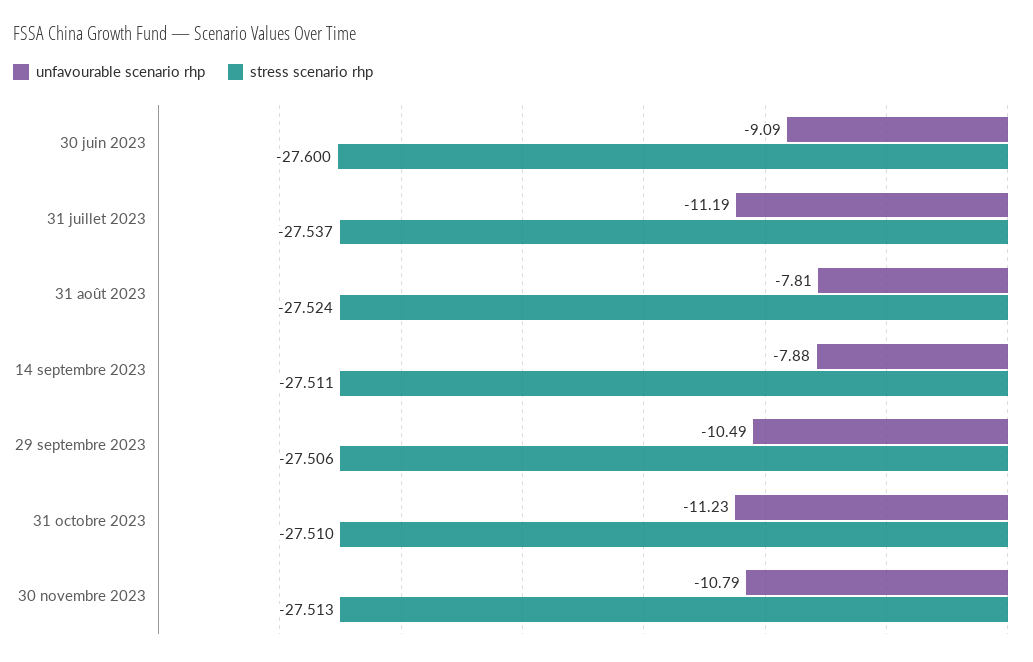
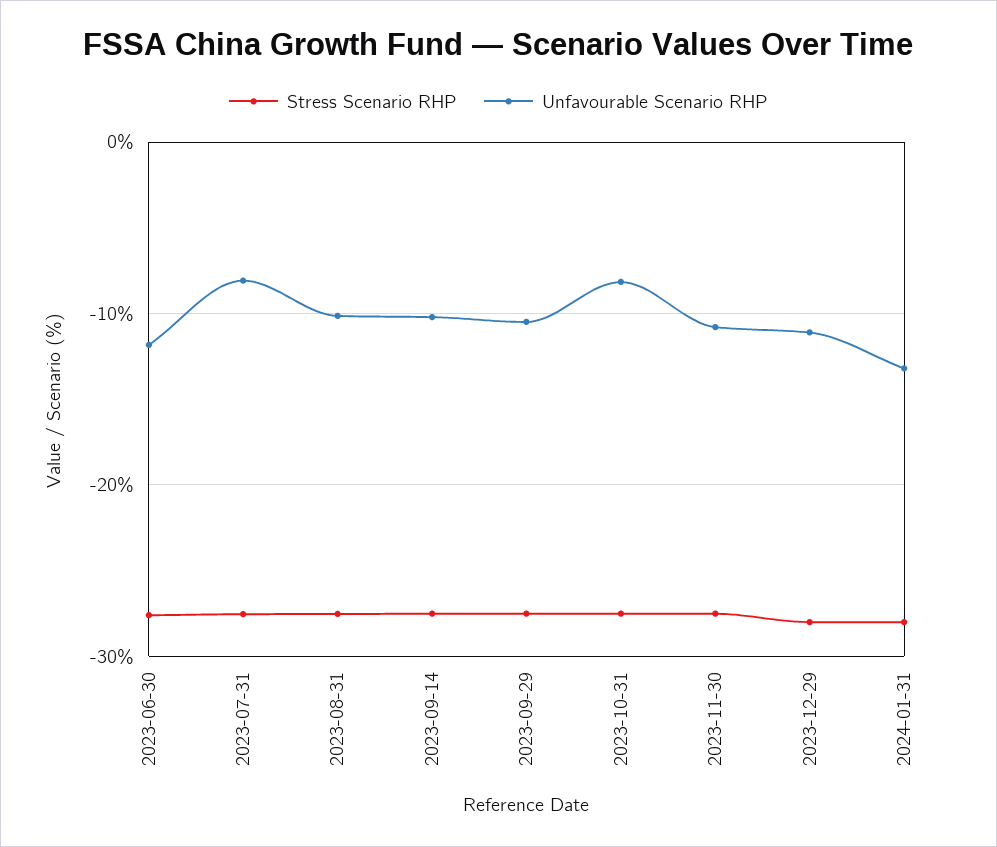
unfavourable scenario rhp, 30 juin 2023: -9.09 -> -12
unfavourable scenario rhp, 31 juillet 2023: -11.19 -> -8
unfavourable scenario rhp, 31 août 2023: -7.81 -> -10
unfavourable scenario rhp, 14 septembre 2023: -7.88 -> -10
unfavourable scenario rhp, 31 octobre 2023: -11.23 -> -8
stress scenario rhp, 2023-12-29: none -> -28
unfavourable scenario rhp, 2023-12-29: none -> -11
stress scenario rhp, 2024-01-31: none -> -28
unfavourable scenario rhp, 2024-01-31: none -> -13

